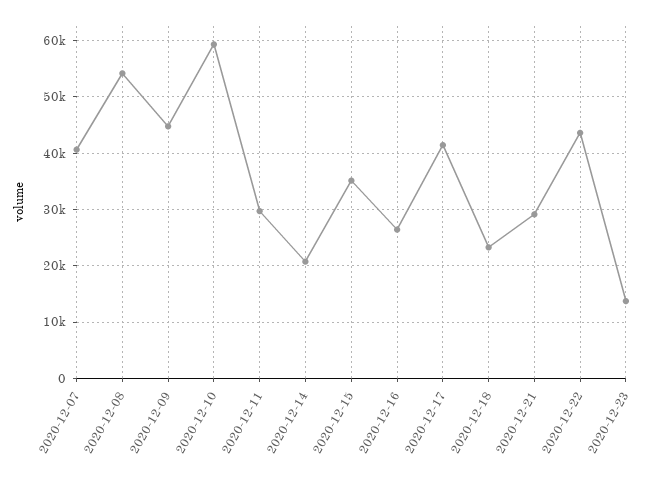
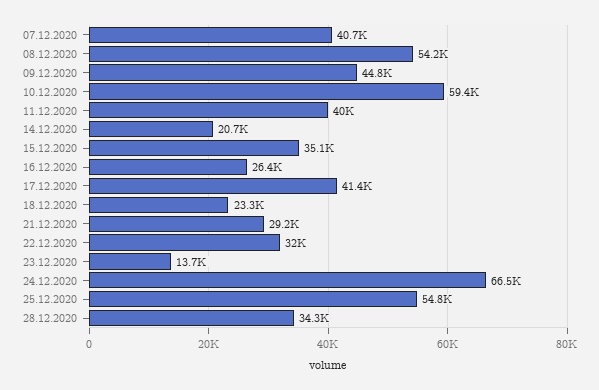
2020-12-11: 30000 -> 40000
2020-12-22: 44000 -> 32000
24.12.2020: none -> 66500
25.12.2020: none -> 54800
28.12.2020: none -> 34300

